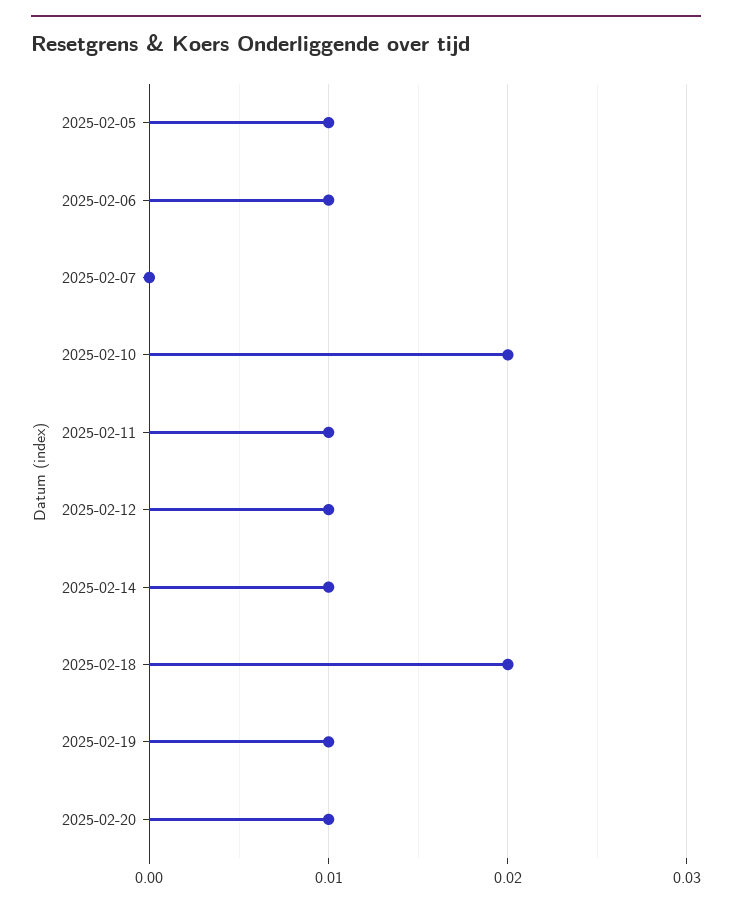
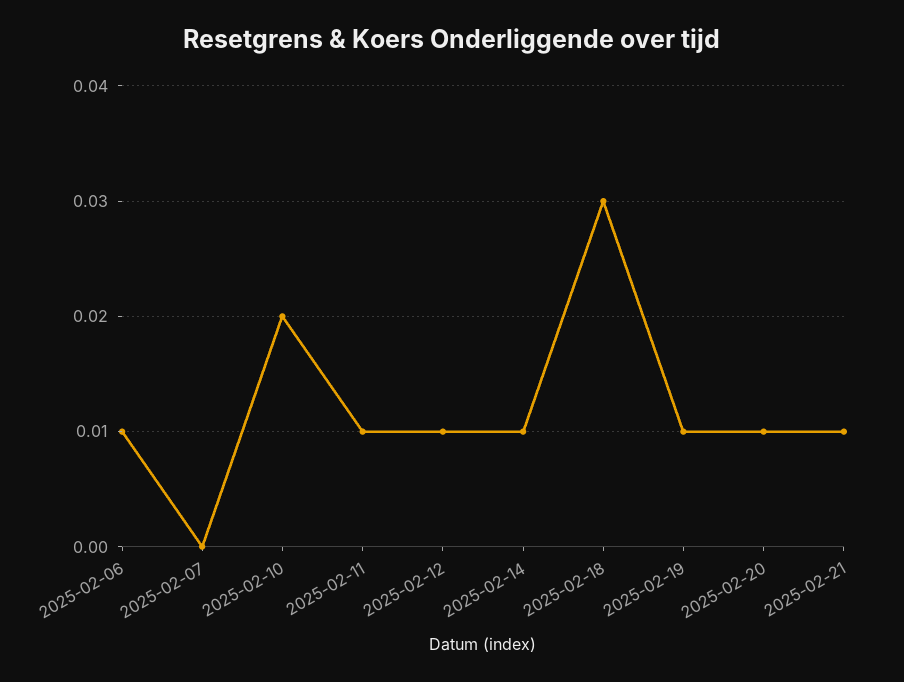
2025-02-05: 0.01 -> none
2025-02-18: 0.02 -> 0.03
2025-02-21: none -> 0.01

